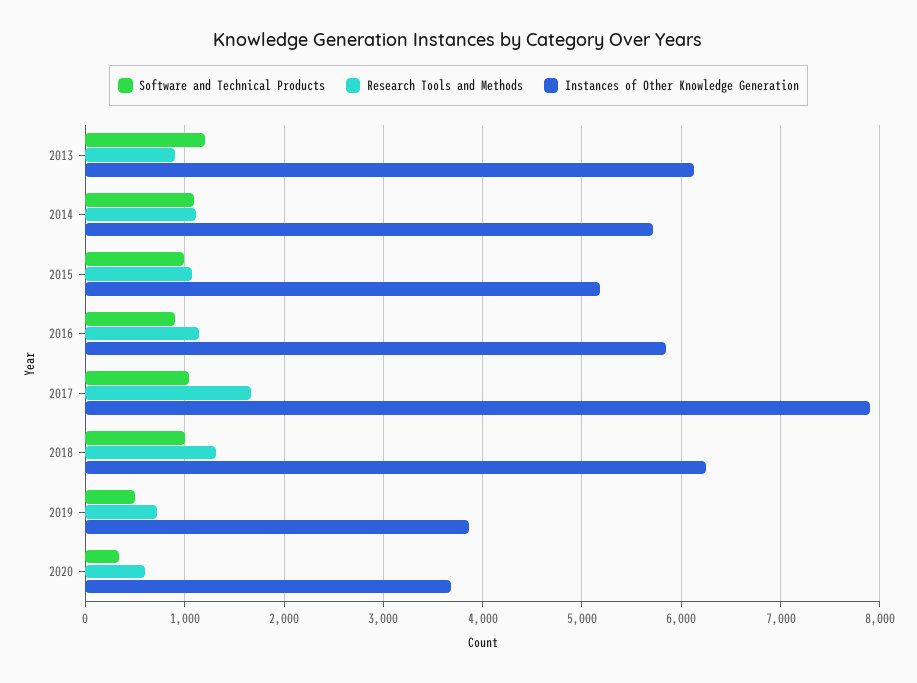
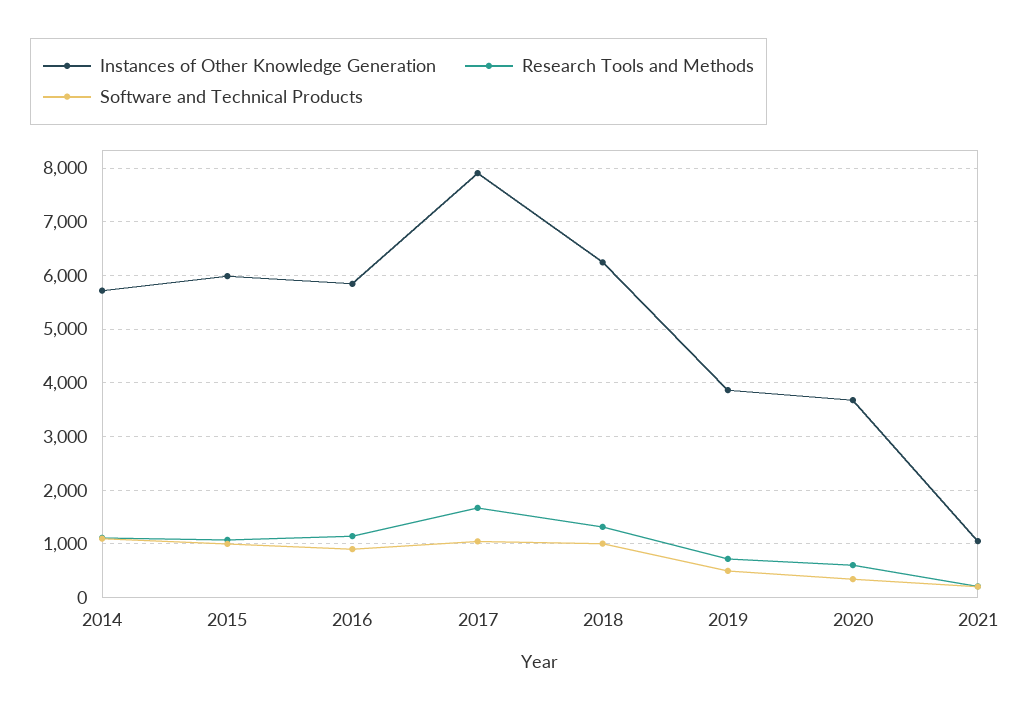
Software and Technical Products, 2013: 1200 -> none
Research Tools and Methods, 2013: 900 -> none
Instances of Other Knowledge Generation, 2013: 6100 -> none
Instances of Other Knowledge Generation, 2015: 5200 -> 6000
Instances of Other Knowledge Generation, 2021: none -> 1000
Research Tools and Methods, 2021: none -> 200
Software and Technical Products, 2021: none -> 200

